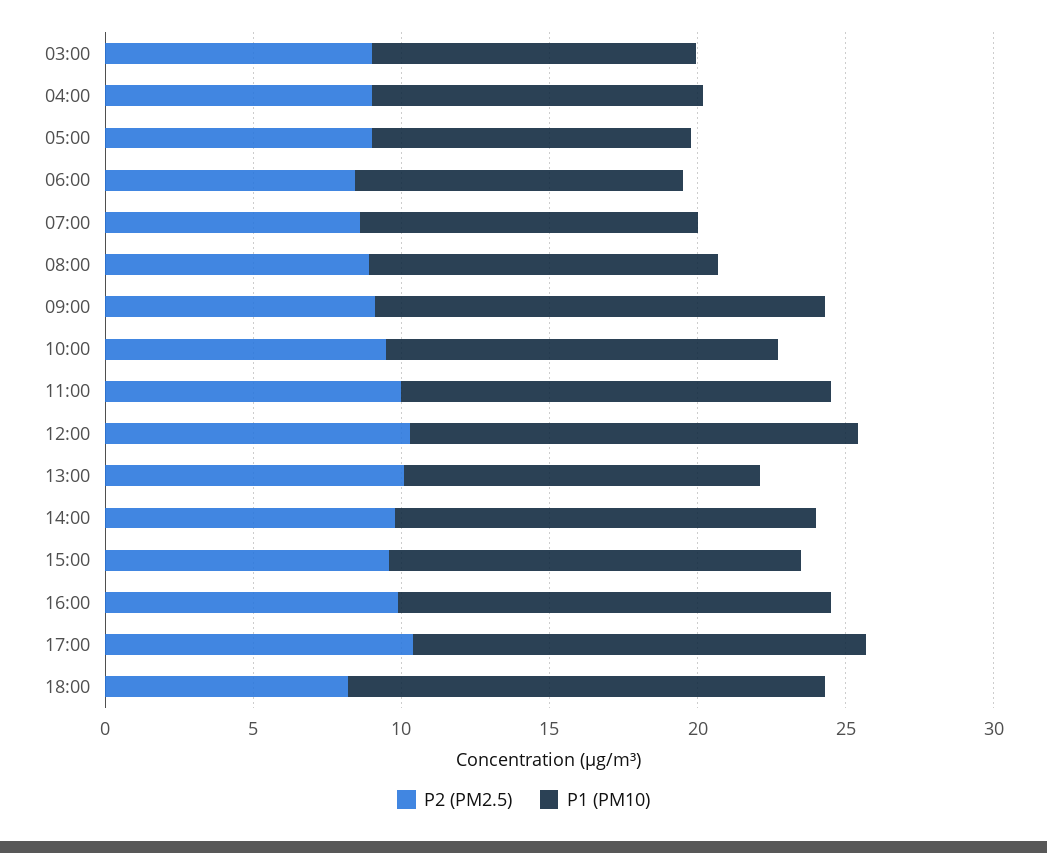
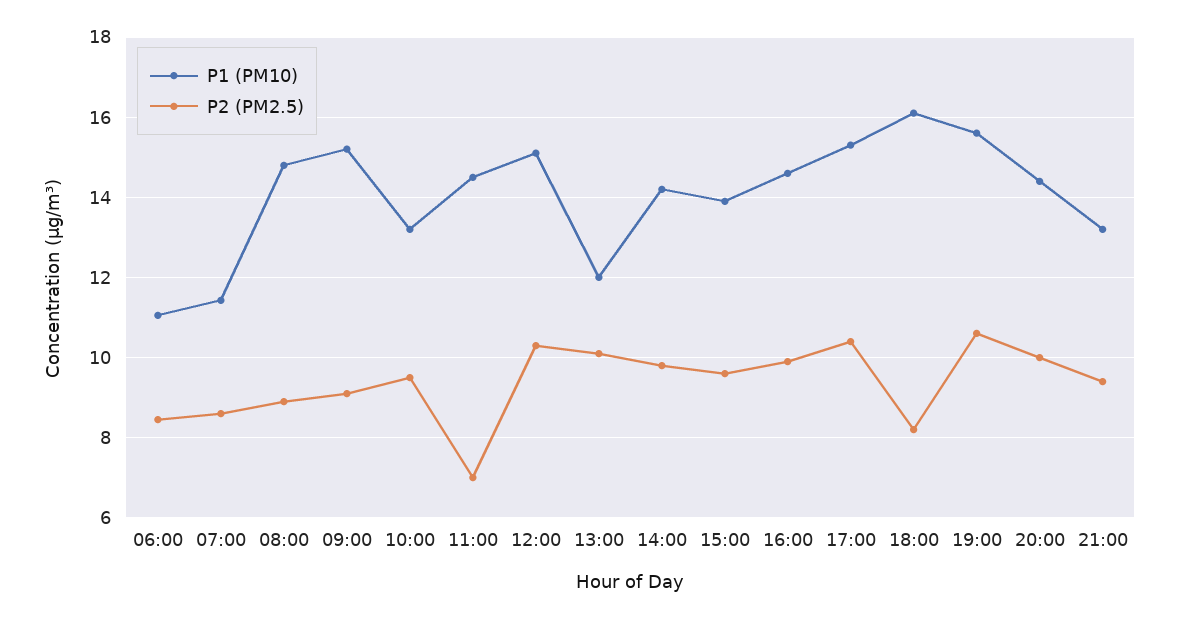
P2 (PM2.5), 03:00: 9 -> none
P1 (PM10), 03:00: 11 -> none
P2 (PM2.5), 04:00: 9 -> none
P1 (PM10), 04:00: 11 -> none
P2 (PM2.5), 05:00: 9 -> none
P1 (PM10), 05:00: 11 -> none
P1 (PM10), 08:00: 12 -> 14.8
P2 (PM2.5), 11:00: 10 -> 7
P1 (PM10), 19:00: none -> 15.6
P2 (PM2.5), 19:00: none -> 10.6
P1 (PM10), 20:00: none -> 14.4
P2 (PM2.5), 20:00: none -> 10
P1 (PM10), 21:00: none -> 13.2
P2 (PM2.5), 21:00: none -> 9.4

